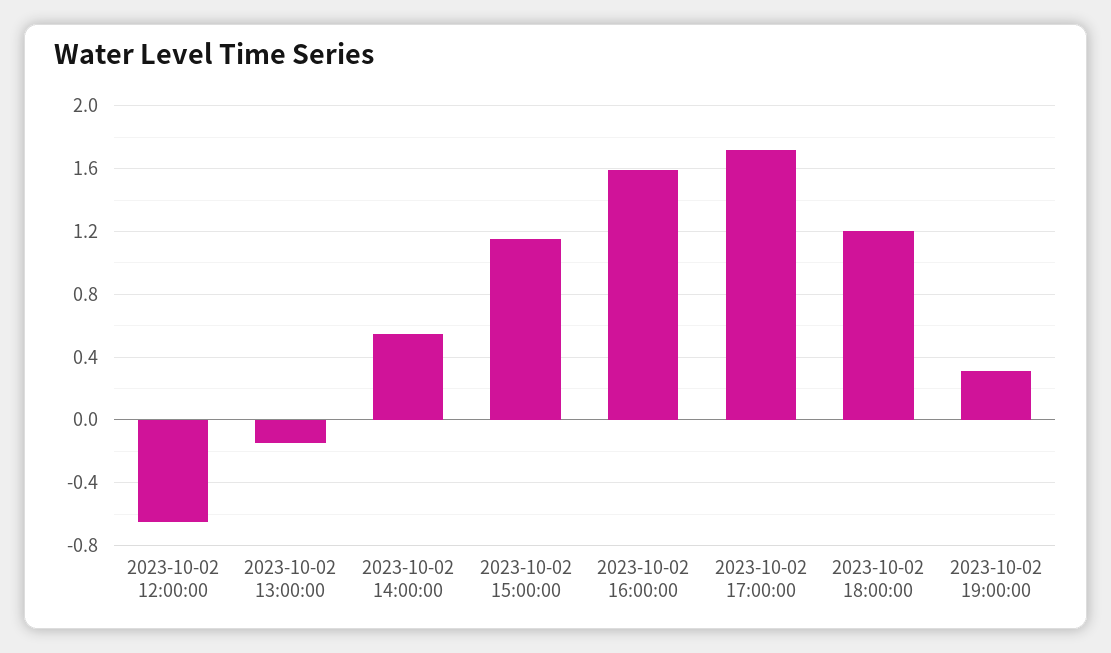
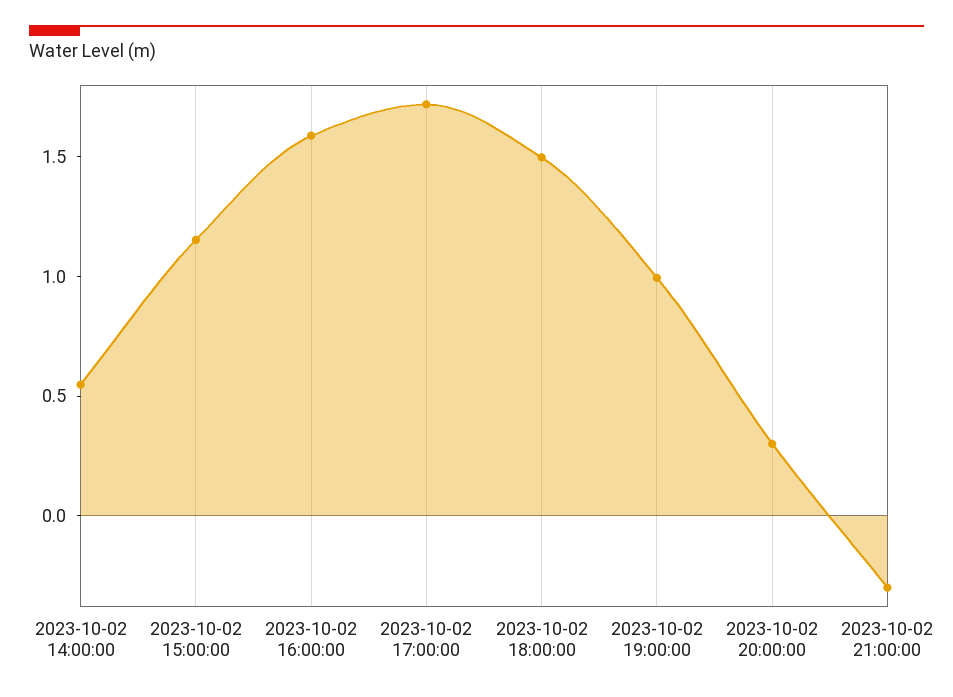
2023-10-02 12:00:00: -0.65 -> none
2023-10-02 13:00:00: -0.15 -> none
2023-10-02 18:00:00: 1.2 -> 1.5
2023-10-02 19:00:00: 0.3 -> 1
2023-10-02 20:00:00: none -> 0.3
2023-10-02 21:00:00: none -> -0.3

